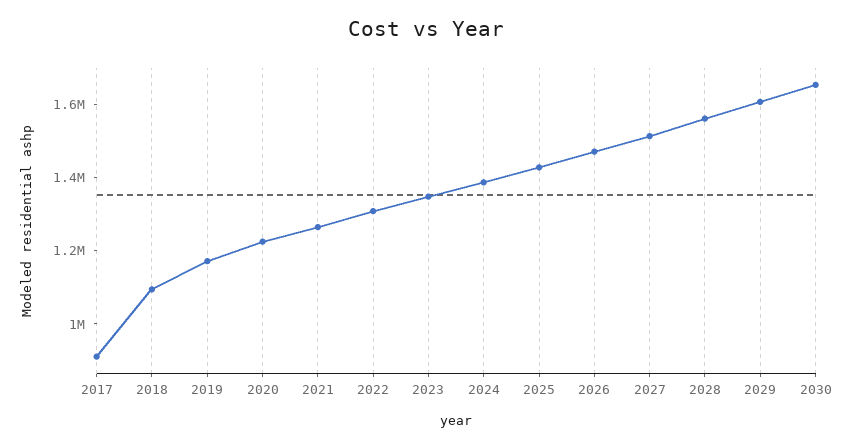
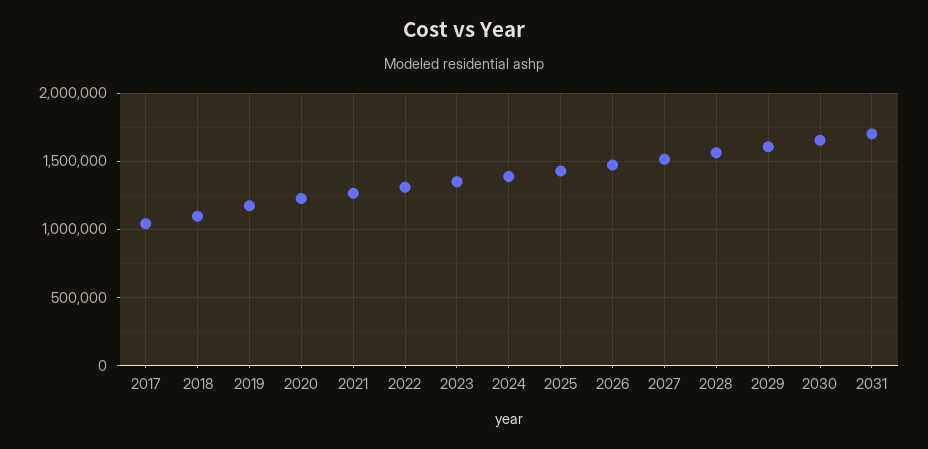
2017: 900000 -> 1050000
2031: none -> 1700000

